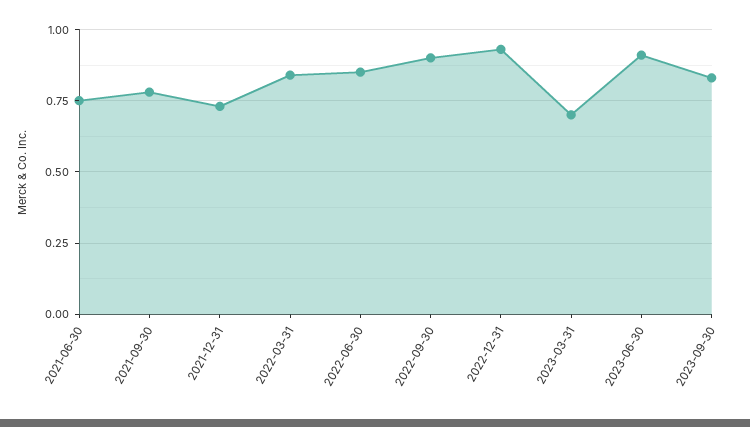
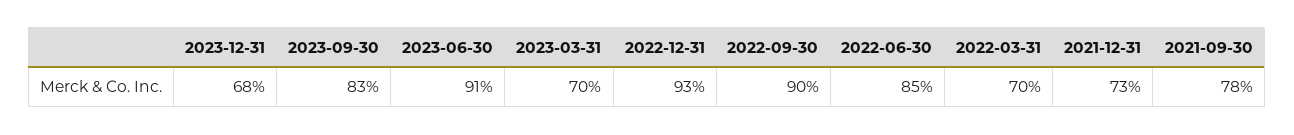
2021-06-30: 0.75 -> none
2022-03-31: 0.85 -> 0.7
2023-12-31: none -> 0.68

